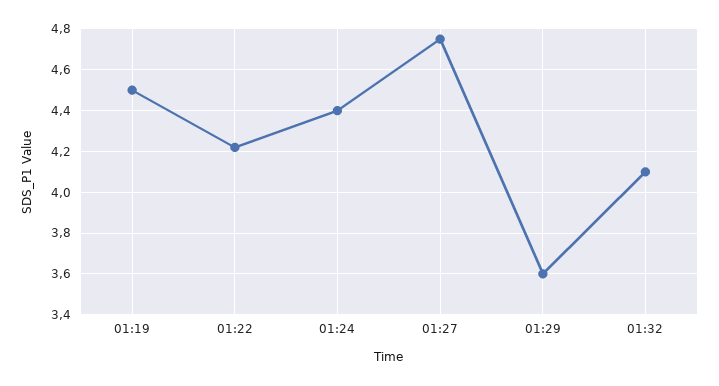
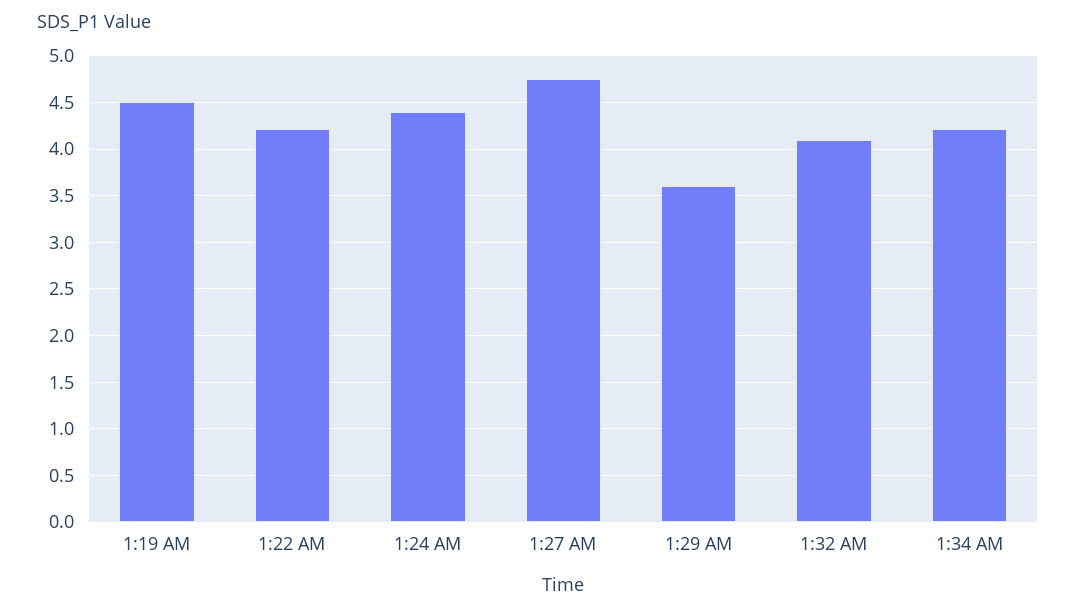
1:34 AM: none -> 4.2

